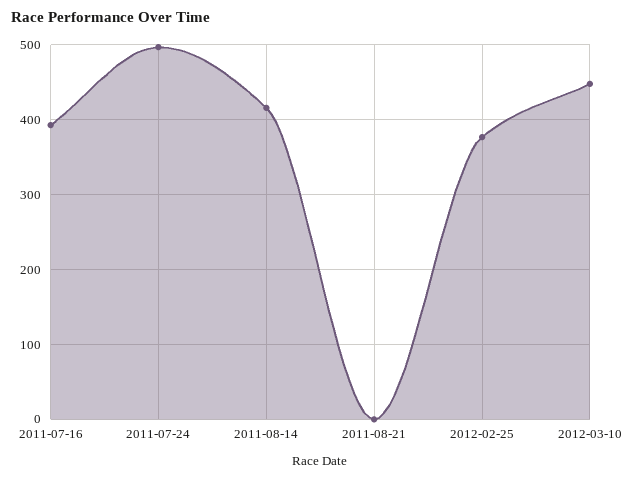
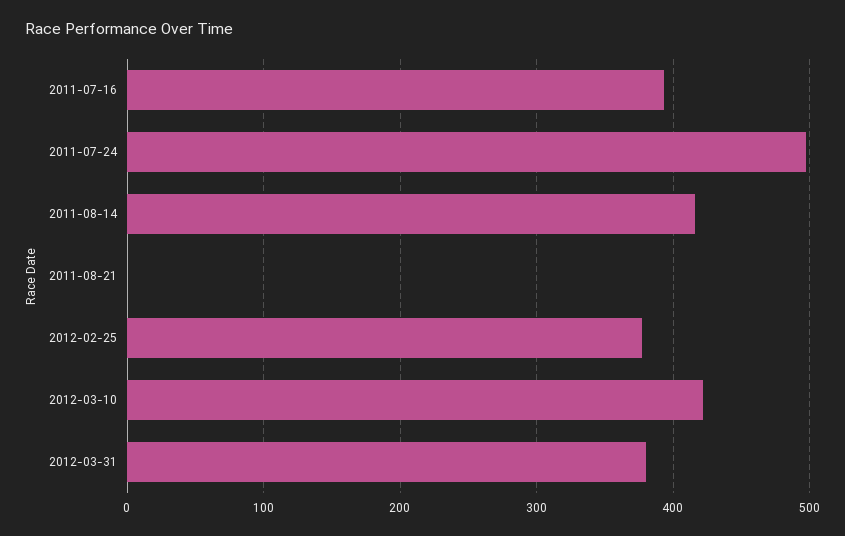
2012-03-10: 450 -> 420
2012-03-31: none -> 380

